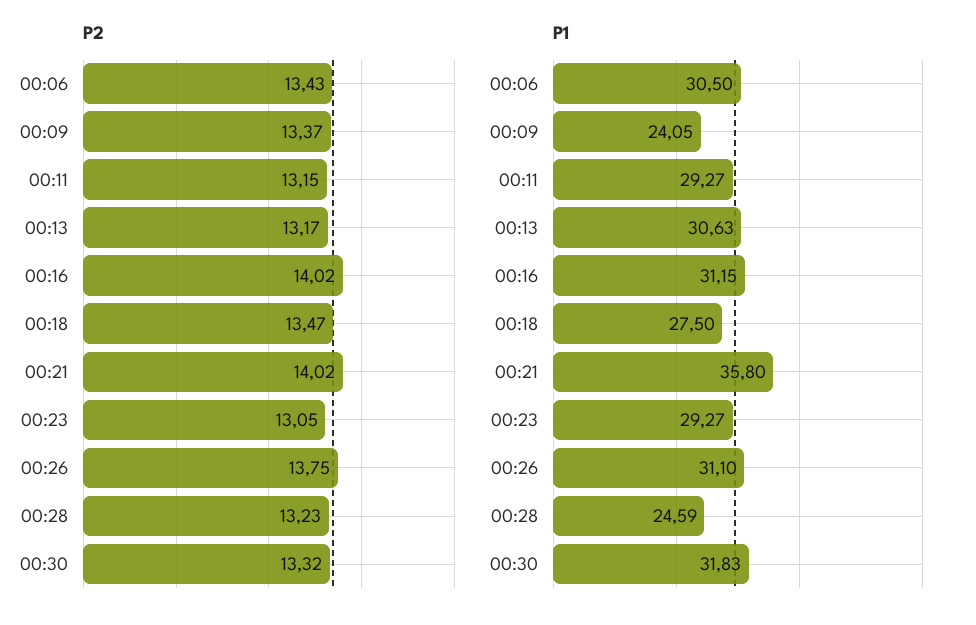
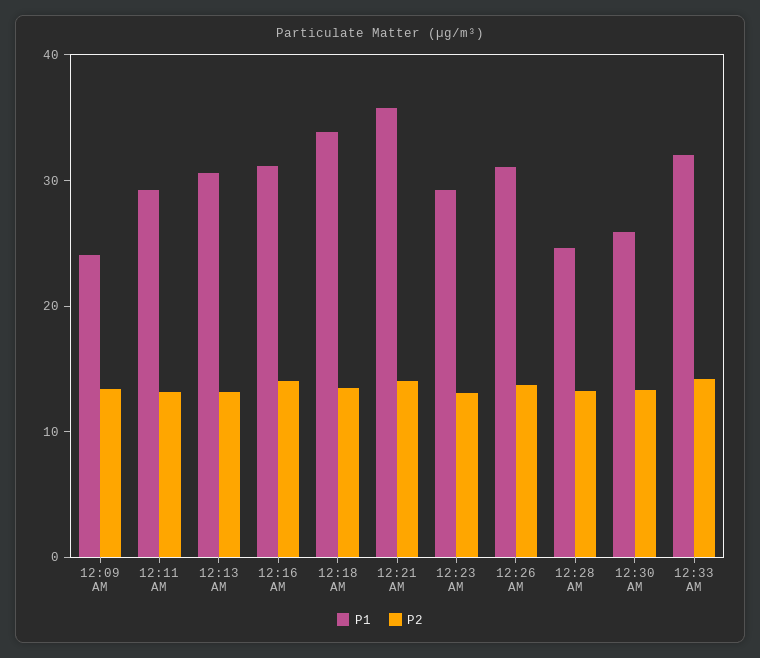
P2, 00:06: 13.43 -> none
P1, 00:06: 30.5 -> none
P1, 00:18: 27.5 -> 34
P1, 00:30: 31.83 -> 26
P1, 12:33 AM: none -> 32
P2, 12:33 AM: none -> 14

